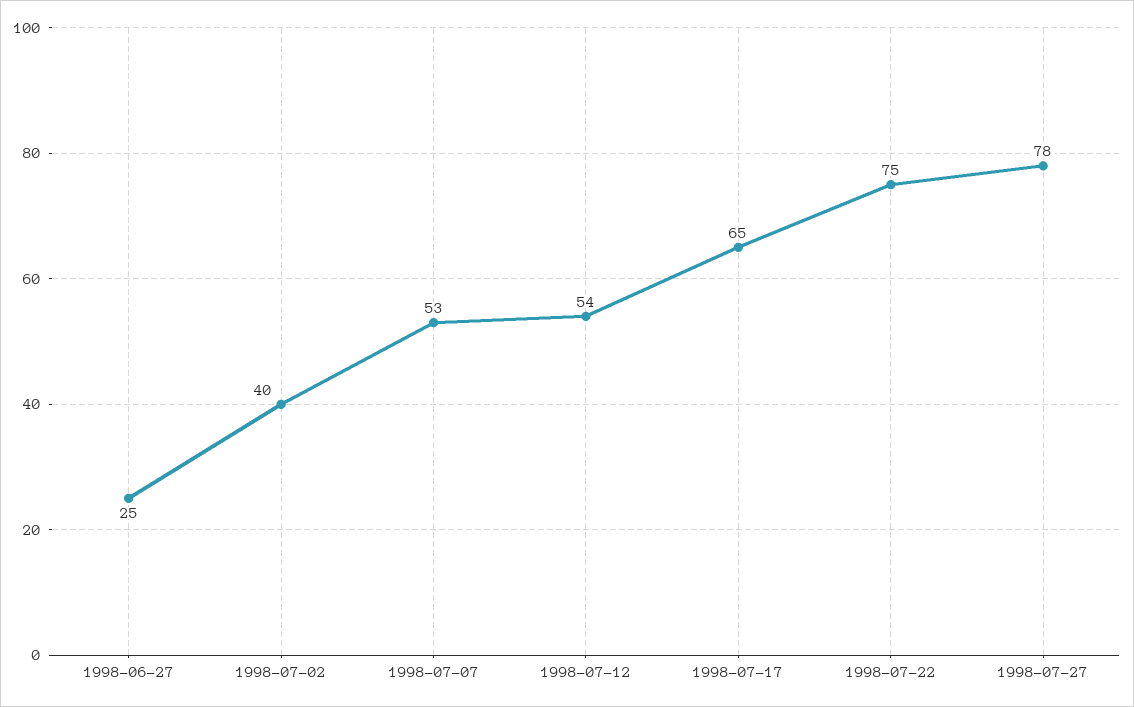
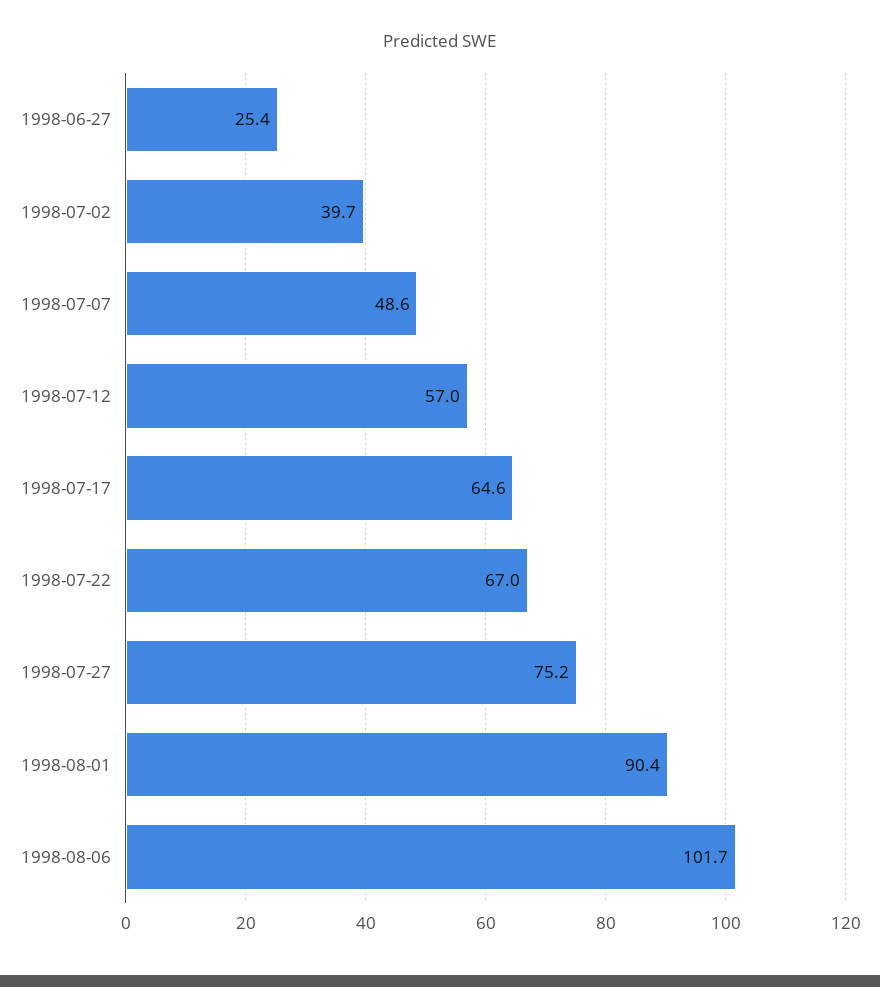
1998-07-07: 53 -> 48.6
1998-07-12: 54 -> 57
1998-07-22: 75 -> 67
1998-07-27: 78 -> 75.2
1998-08-01: none -> 90.4
1998-08-06: none -> 101.7

